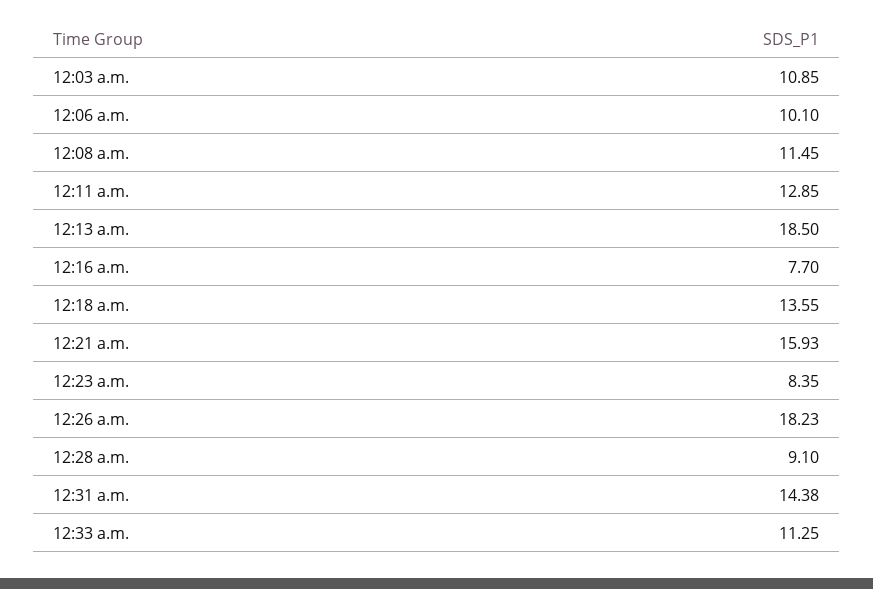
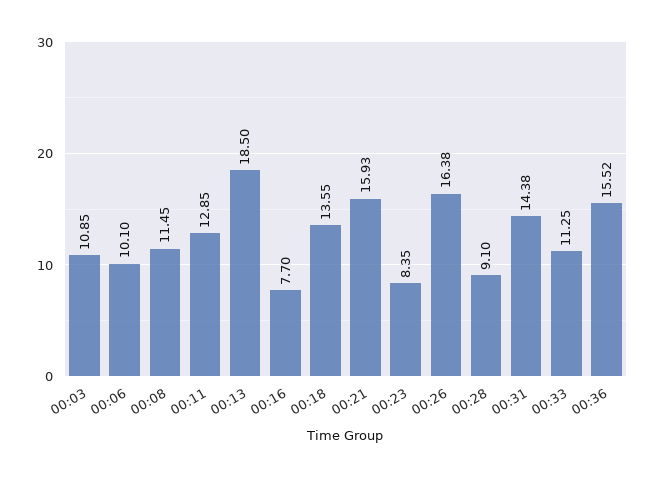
12:26 a.m.: 18.23 -> 16.38
00:36: none -> 15.52

